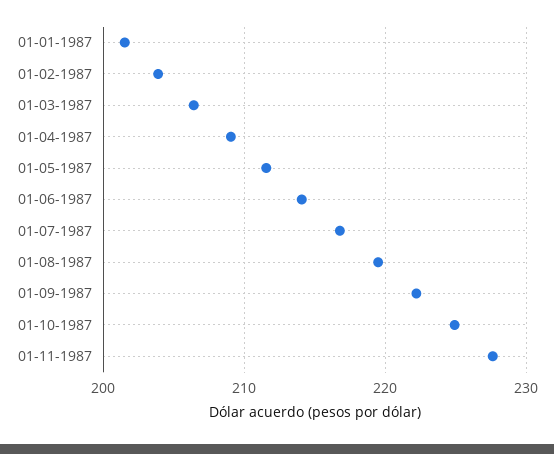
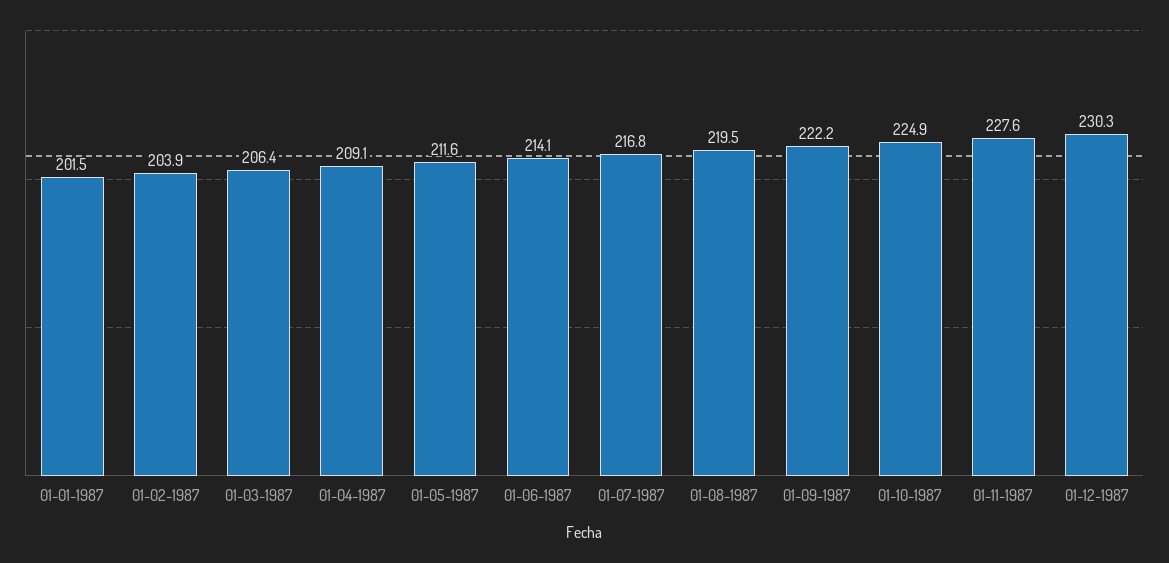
01-12-1987: none -> 230.3

